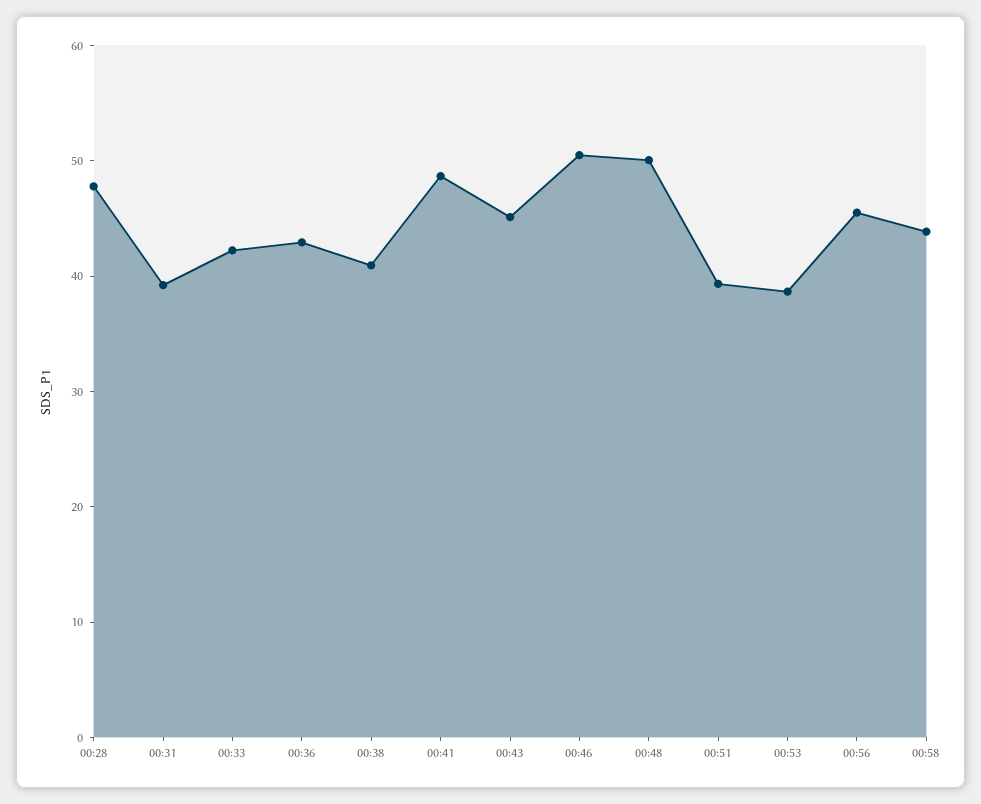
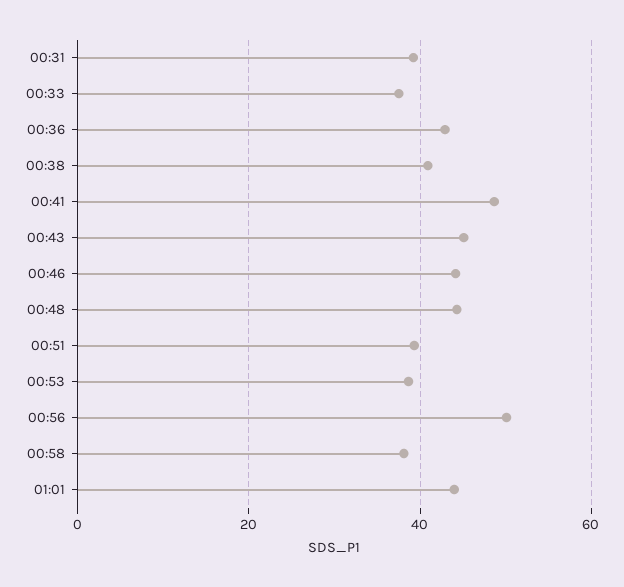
00:28: 48 -> none
00:33: 42 -> 38
00:46: 50 -> 44
00:48: 50 -> 44
00:56: 46 -> 50
00:58: 44 -> 38
01:01: none -> 44

